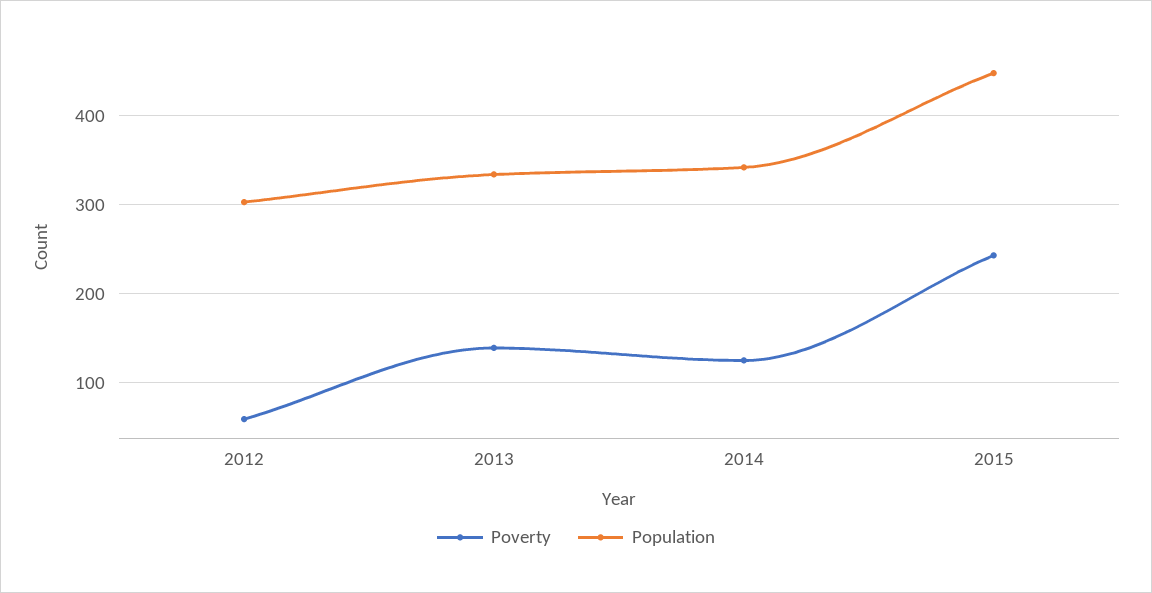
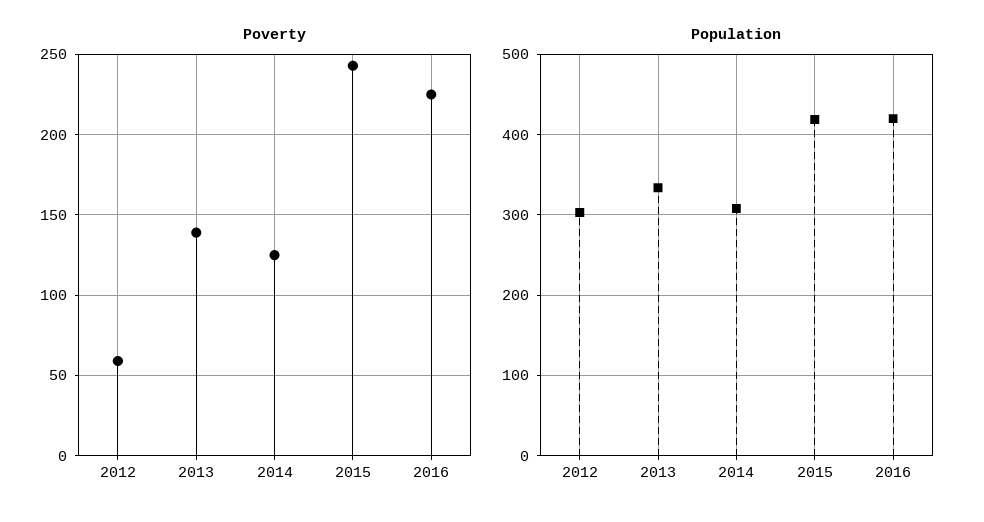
Population, 2014: 340 -> 310
Population, 2015: 450 -> 420
Poverty, 2016: none -> 225
Population, 2016: none -> 420

